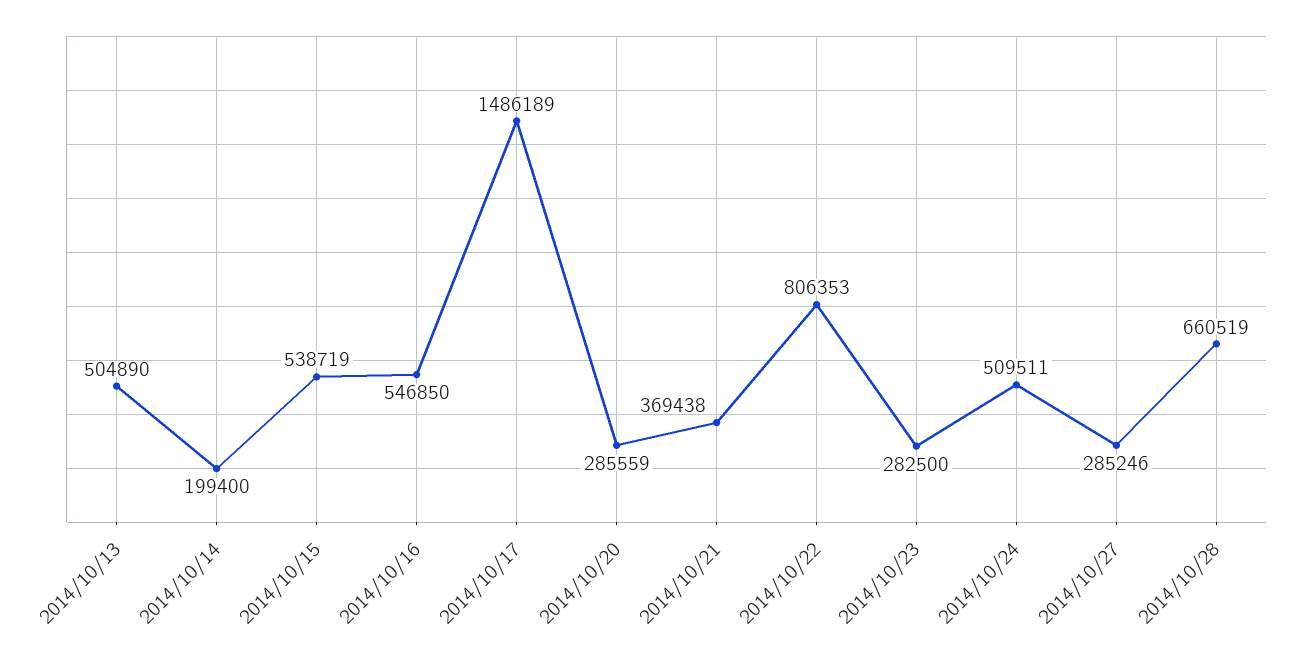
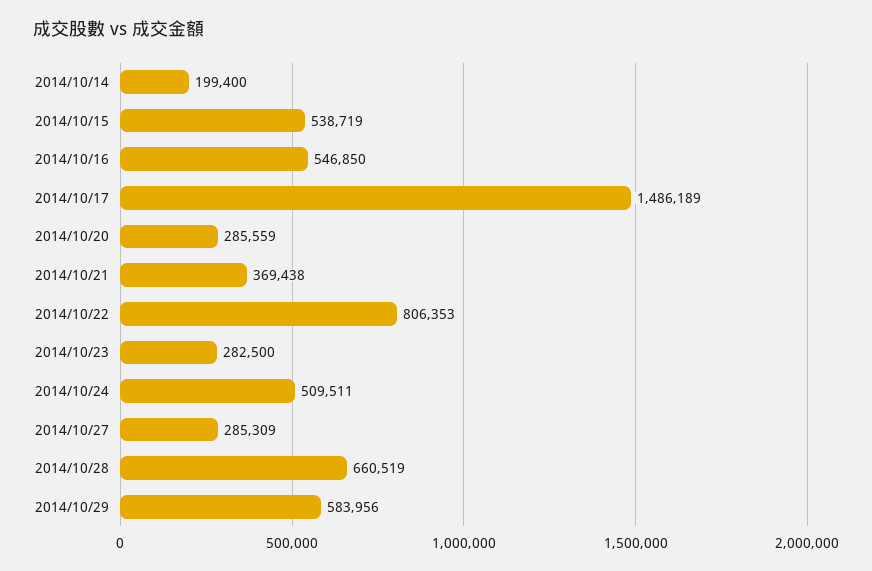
2014/10/13: 504890 -> none
2014/10/27: 285246 -> 285309
2014/10/29: none -> 583956

